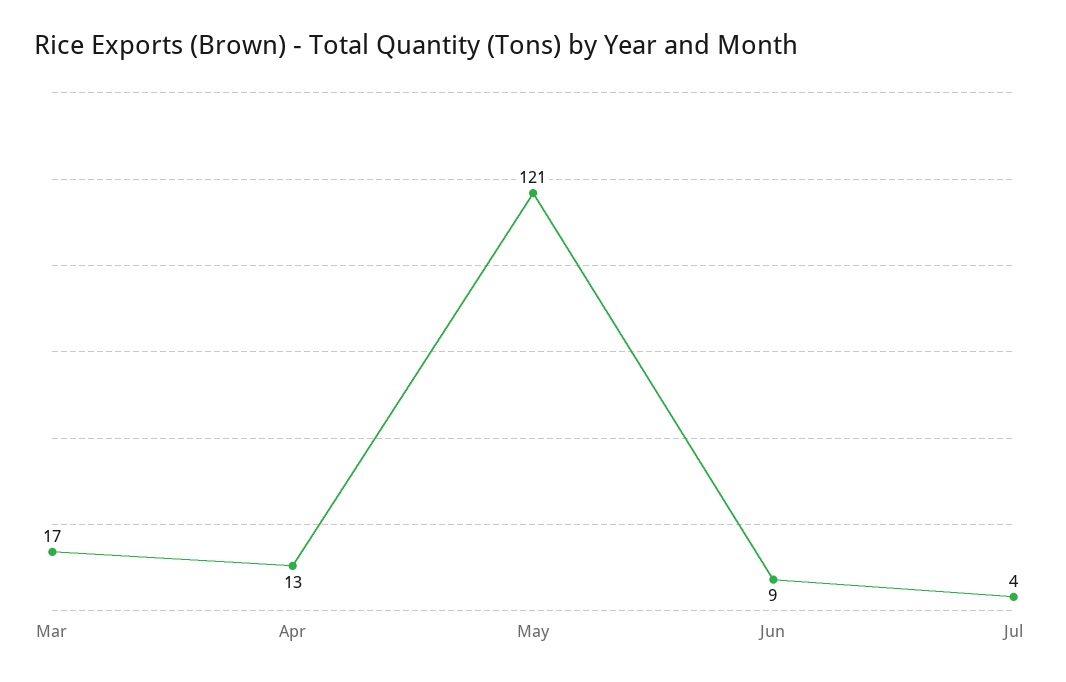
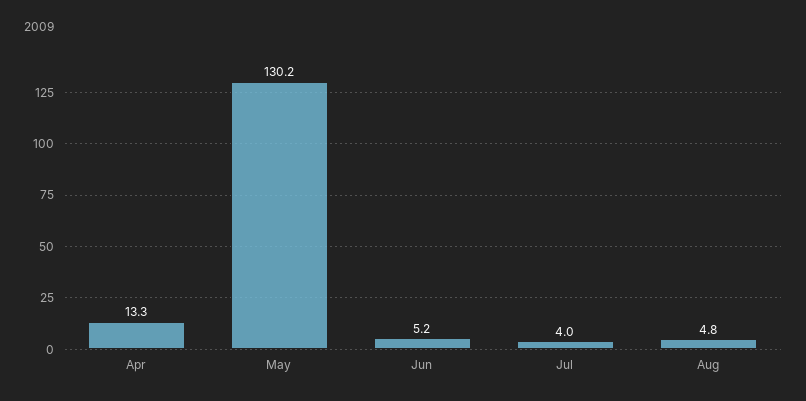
Mar: 17 -> none
May: 121 -> 130.2
Jun: 9 -> 5.2
Aug: none -> 4.8

